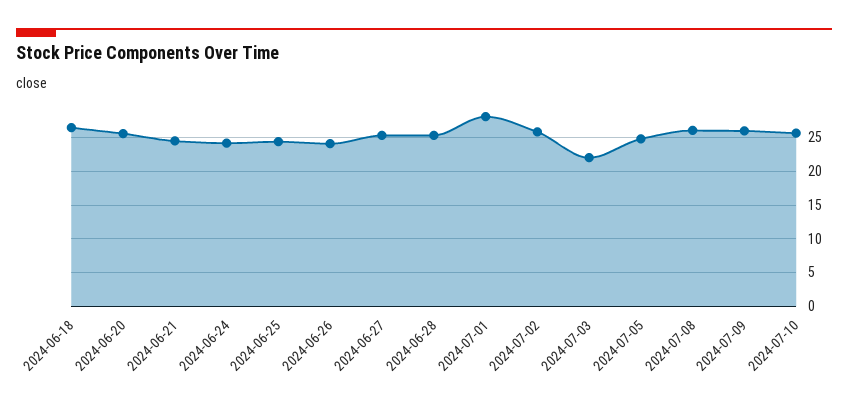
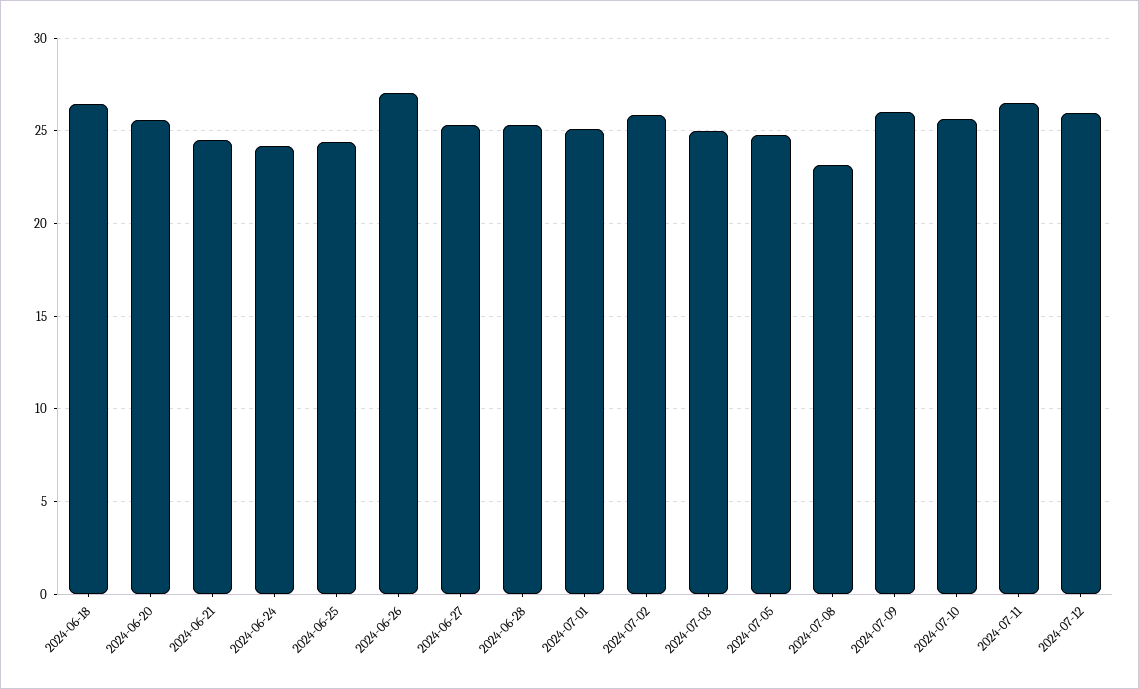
2024-06-26: 24 -> 27
2024-07-01: 28 -> 25
2024-07-03: 22 -> 25
2024-07-08: 26 -> 23
2024-07-11: none -> 26.5
2024-07-12: none -> 26

